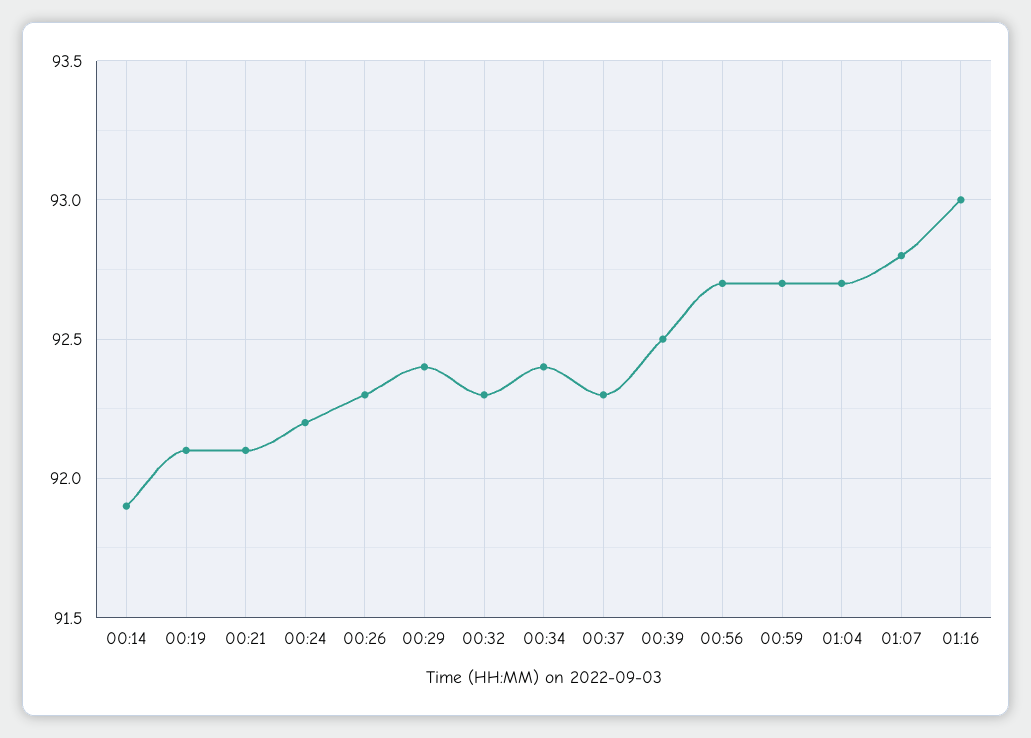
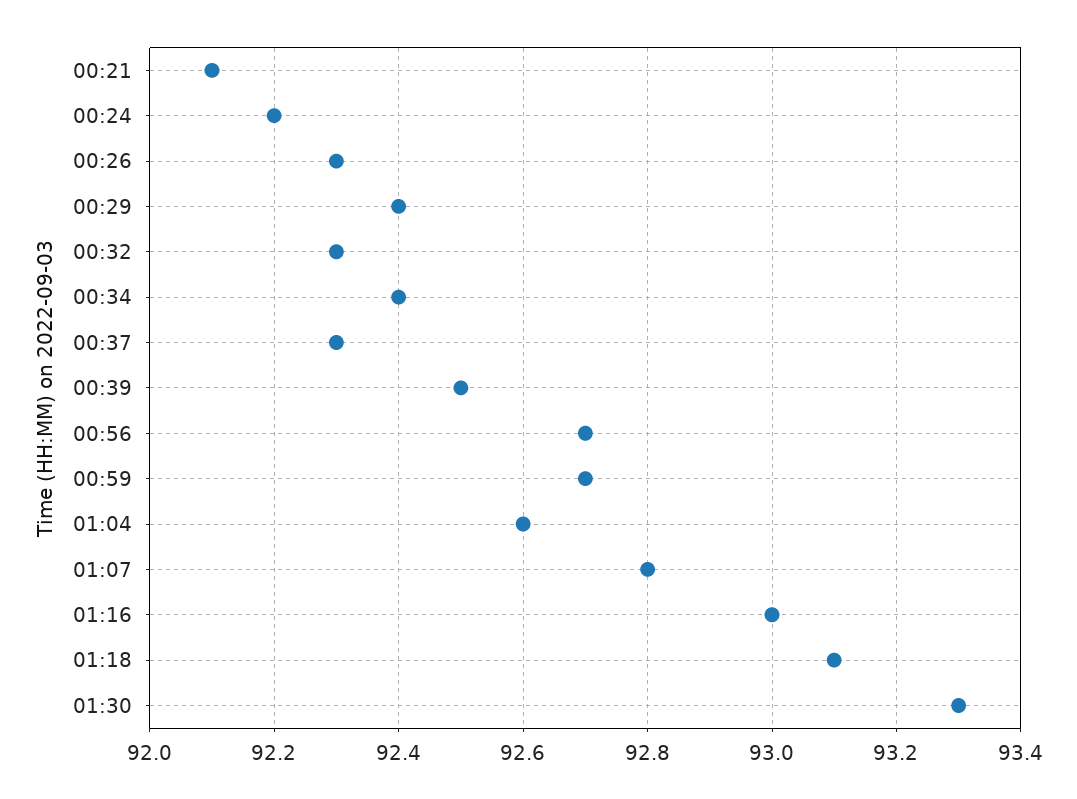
00:14: 91.9 -> none
00:19: 92.1 -> none
01:04: 92.7 -> 92.6
01:18: none -> 93.1
01:30: none -> 93.3

